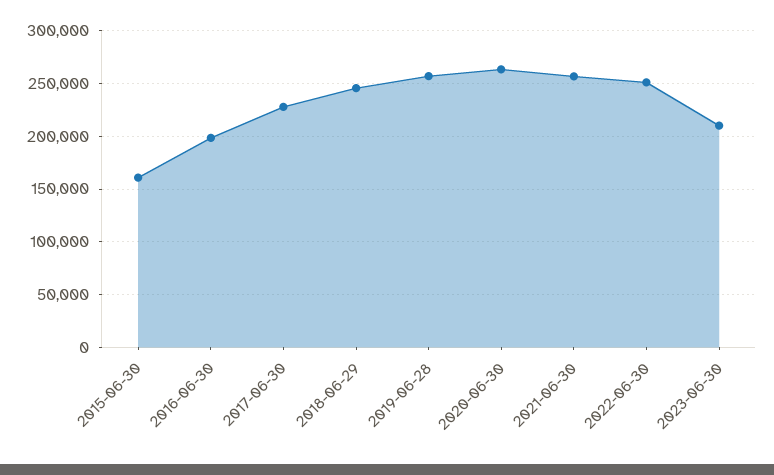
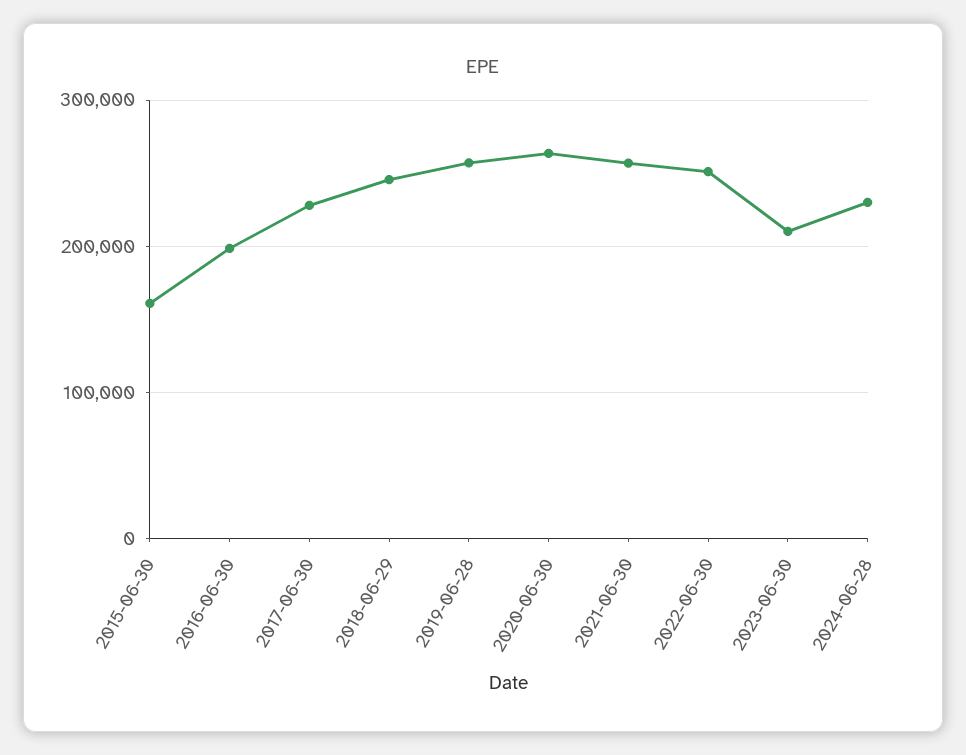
2024-06-28: none -> 230000

